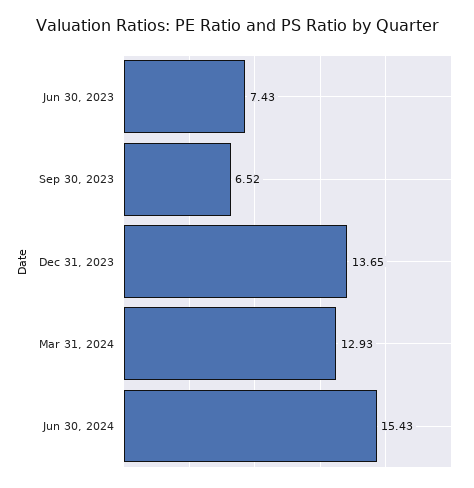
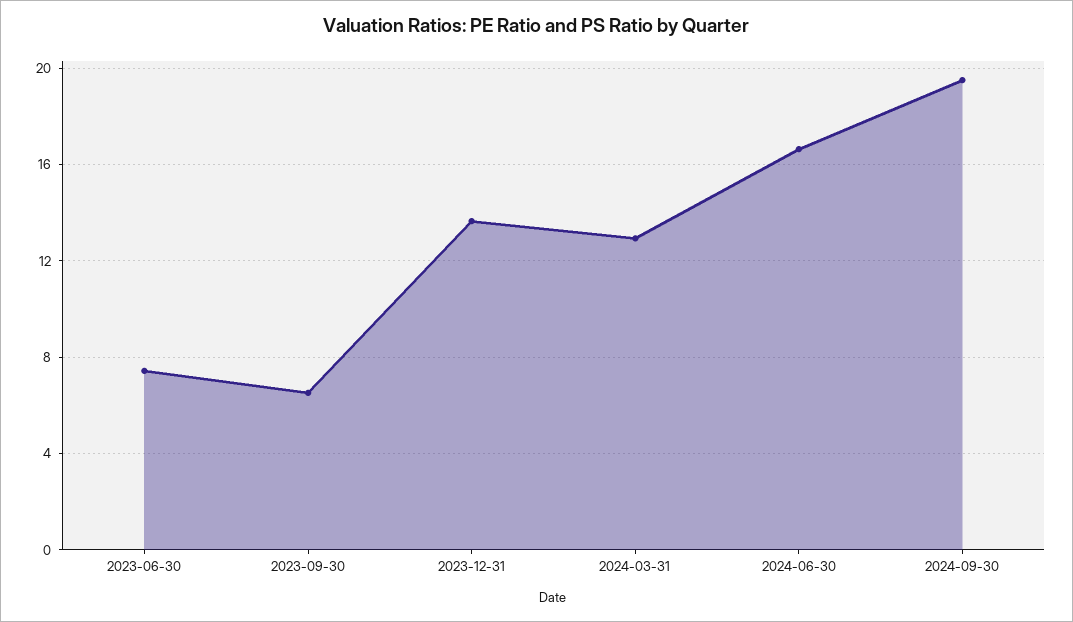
Jun 30, 2024: 15.43 -> 16.5
2024-09-30: none -> 19.5

